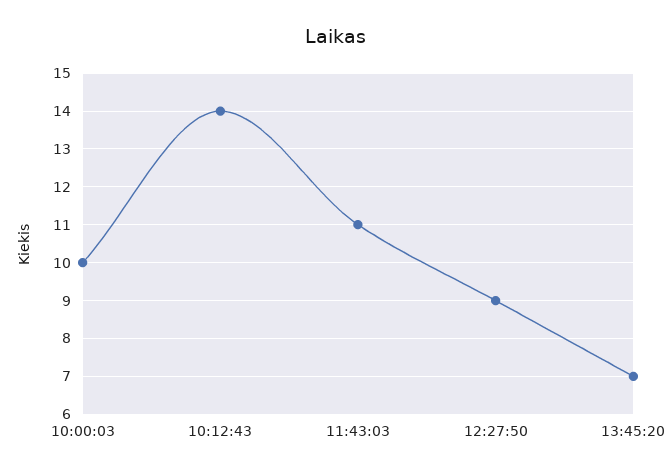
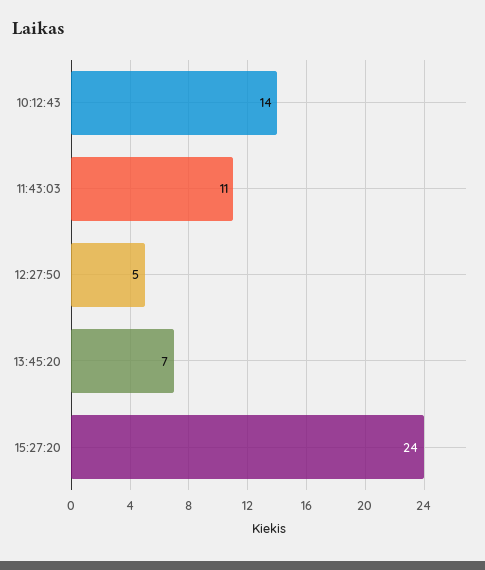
10:00:03: 10 -> none
12:27:50: 9 -> 5
15:27:20: none -> 24

